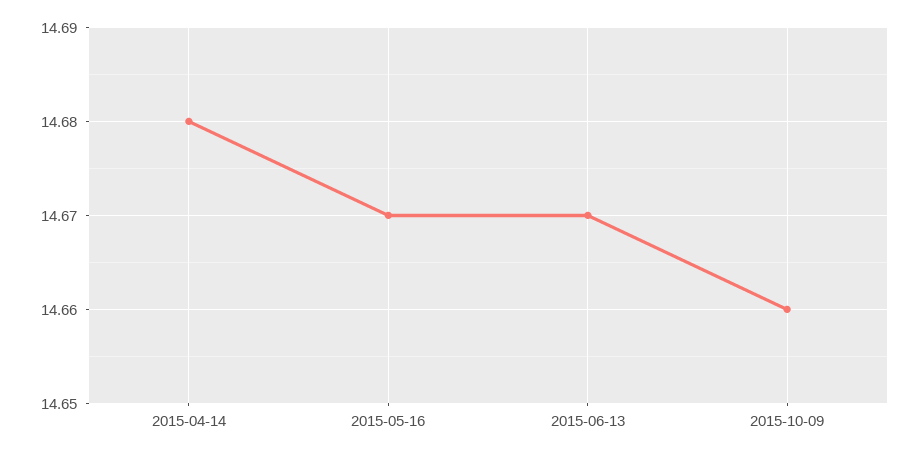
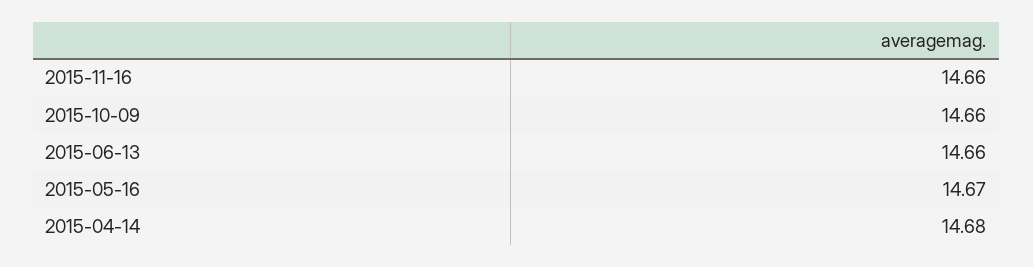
2015-06-13: 14.67 -> 14.66
2015-11-16: none -> 14.66

